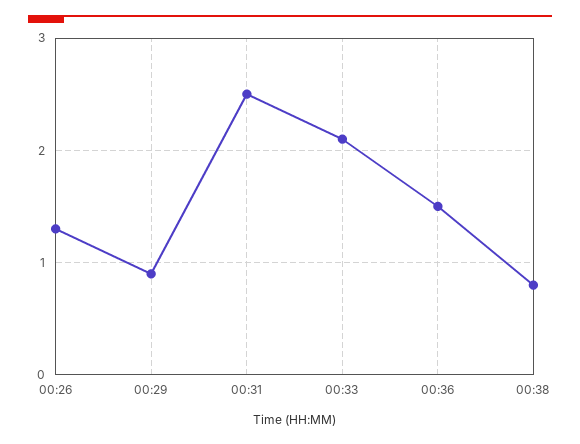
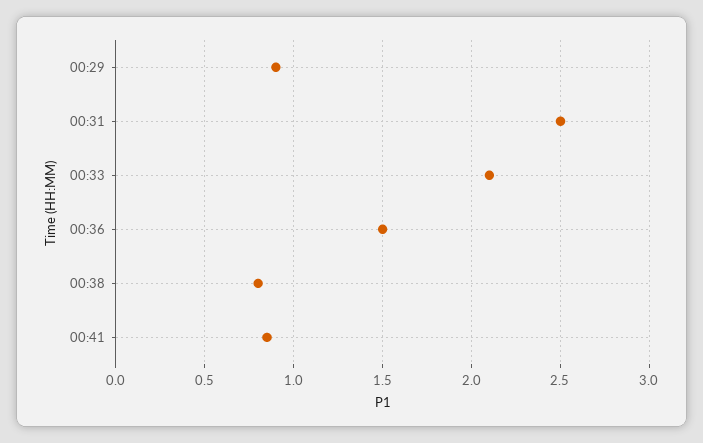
00:26: 1.3 -> none
00:41: none -> 0.85

